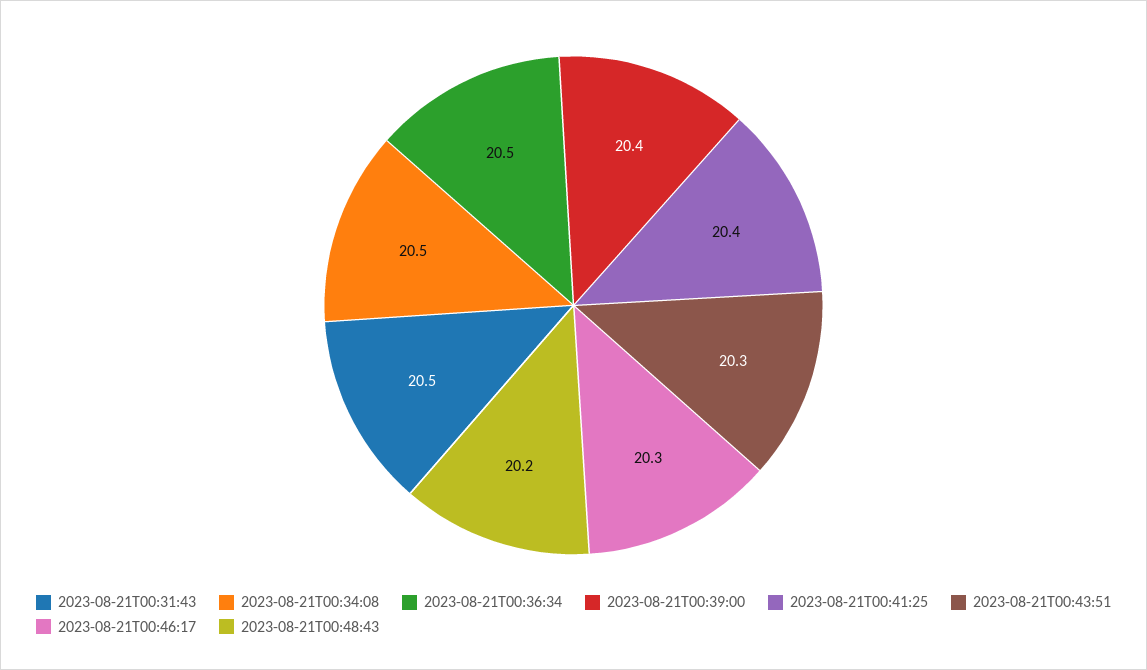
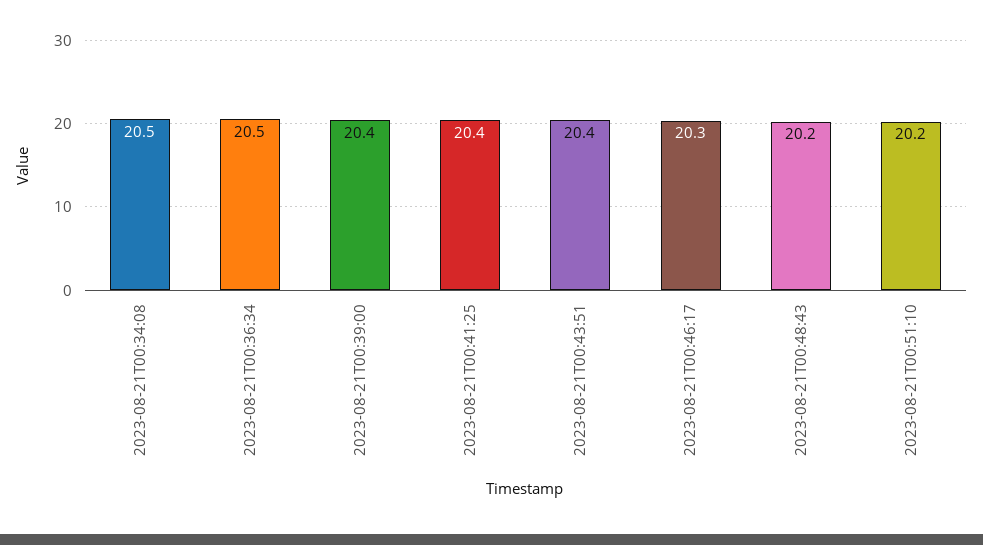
2023-08-21T00:31:43: 20.5 -> none
2023-08-21T00:43:51: 20.3 -> 20.4
2023-08-21T00:51:10: none -> 20.2

